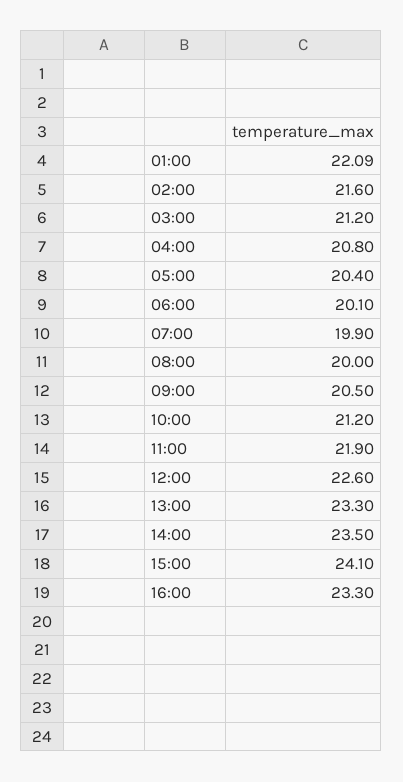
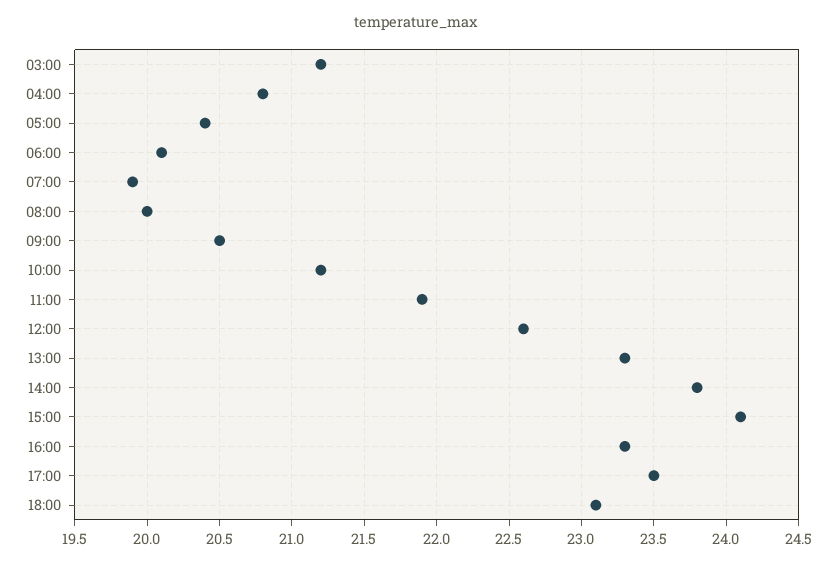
01:00: 22.09 -> none
02:00: 21.6 -> none
14:00: 23.5 -> 23.8
17:00: none -> 23.5
18:00: none -> 23.1

